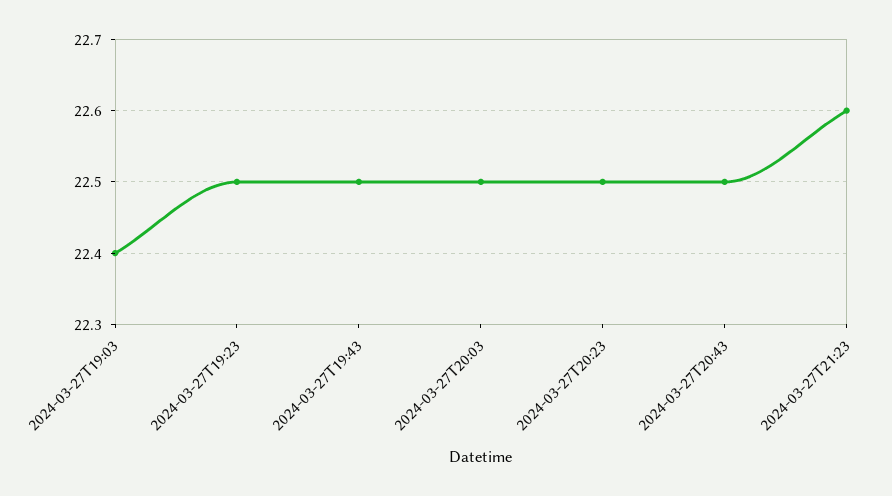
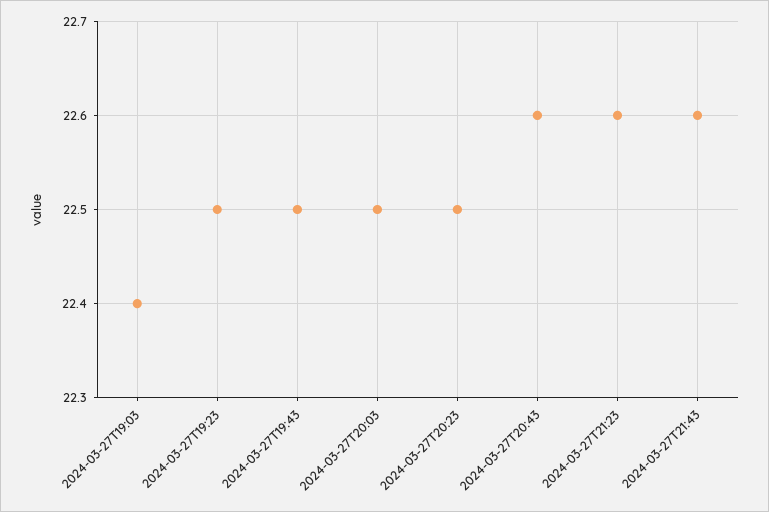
2024-03-27T20:43: 22.5 -> 22.6
2024-03-27T21:43: none -> 22.6

